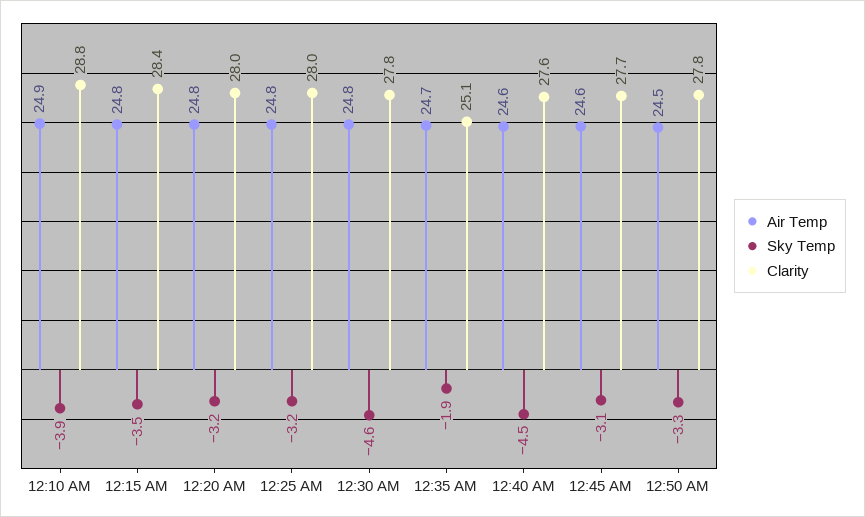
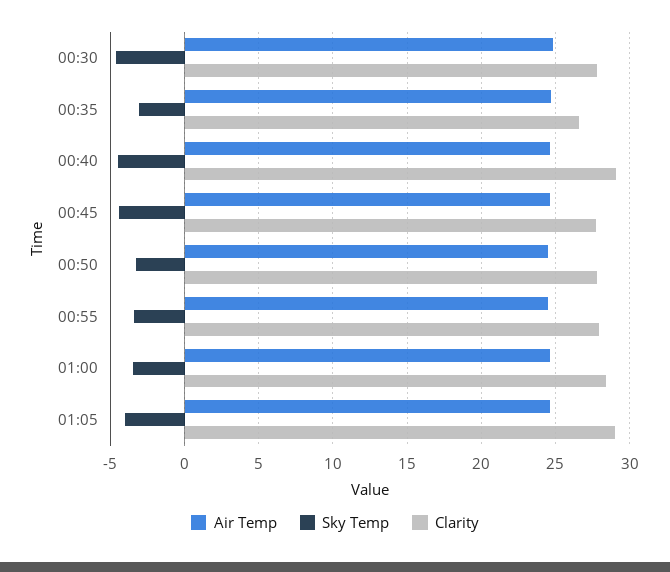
Air Temp, 12:10 AM: 24.9 -> none
Sky Temp, 12:10 AM: -3.9 -> none
Clarity, 12:10 AM: 28.8 -> none
Air Temp, 12:15 AM: 24.8 -> none
Sky Temp, 12:15 AM: -3.5 -> none
Clarity, 12:15 AM: 28.4 -> none
Air Temp, 12:20 AM: 24.8 -> none
Sky Temp, 12:20 AM: -3.2 -> none
Clarity, 12:20 AM: 28 -> none
Air Temp, 12:25 AM: 24.8 -> none
Sky Temp, 12:25 AM: -3.2 -> none
Clarity, 12:25 AM: 28 -> none
Sky Temp, 12:35 AM: -1.9 -> -3
Clarity, 12:35 AM: 25.1 -> 26.5
Clarity, 12:40 AM: 27.6 -> 29
Sky Temp, 12:45 AM: -3.1 -> -4.5
Air Temp, 00:55: none -> 24.5
Sky Temp, 00:55: none -> -3.5
Clarity, 00:55: none -> 28
Air Temp, 01:00: none -> 24.5
Sky Temp, 01:00: none -> -3.5
Clarity, 01:00: none -> 28.5
Air Temp, 01:05: none -> 24.5
Sky Temp, 01:05: none -> -4
Clarity, 01:05: none -> 29

